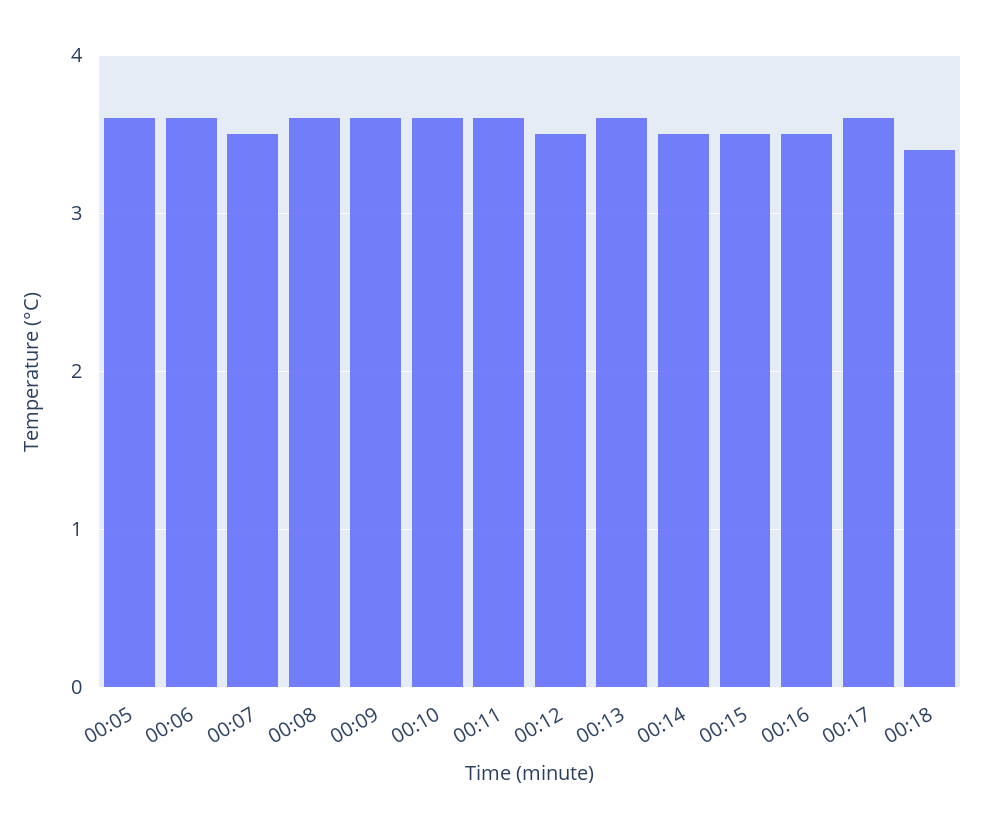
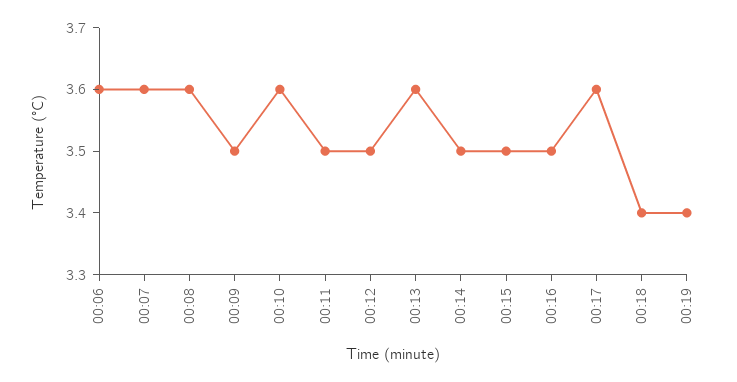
00:05: 3.6 -> none
00:07: 3.5 -> 3.6
00:09: 3.6 -> 3.5
00:11: 3.6 -> 3.5
00:19: none -> 3.4

